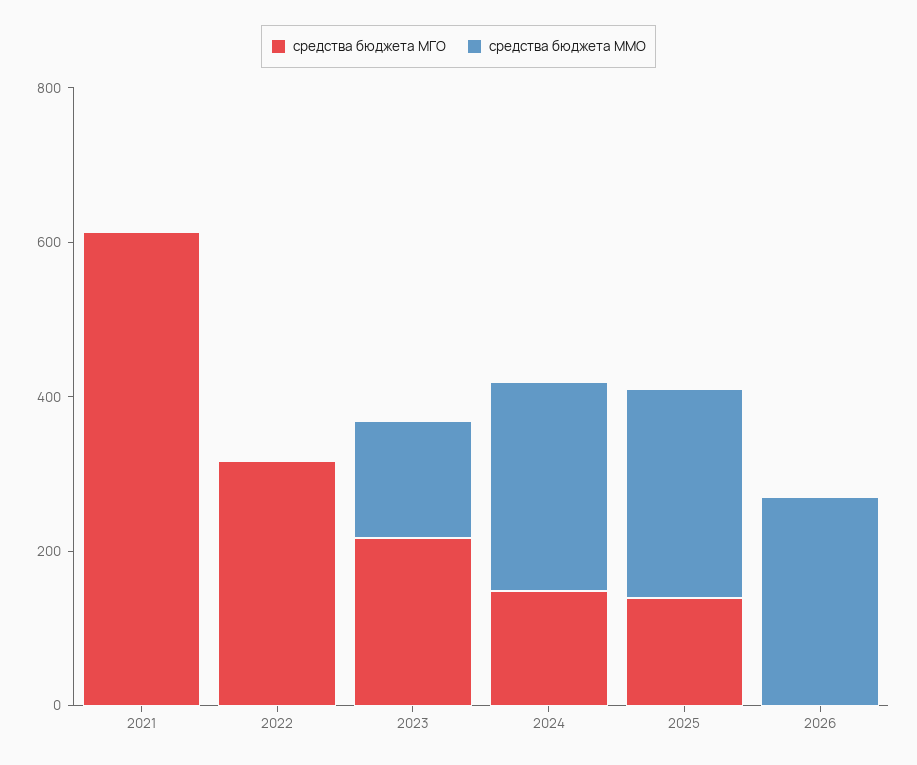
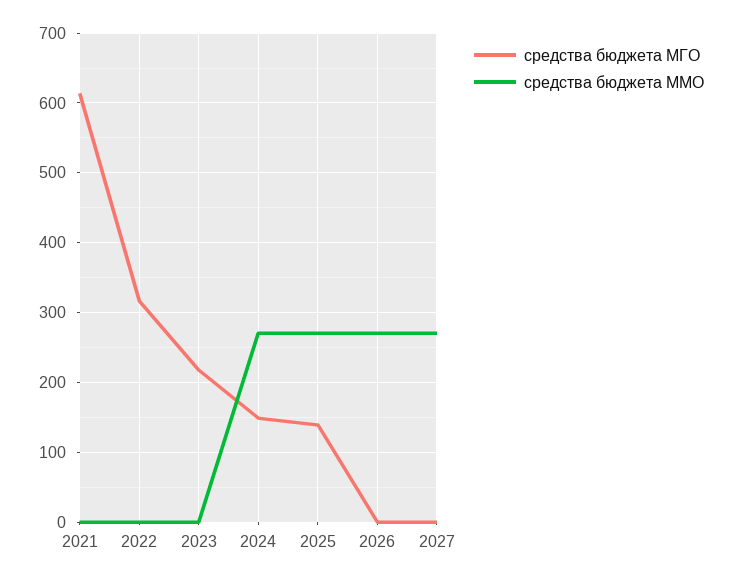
средства бюджета ММО, 2023: 150 -> 0
средства бюджета МГО, 2027: none -> 0
средства бюджета ММО, 2027: none -> 270

